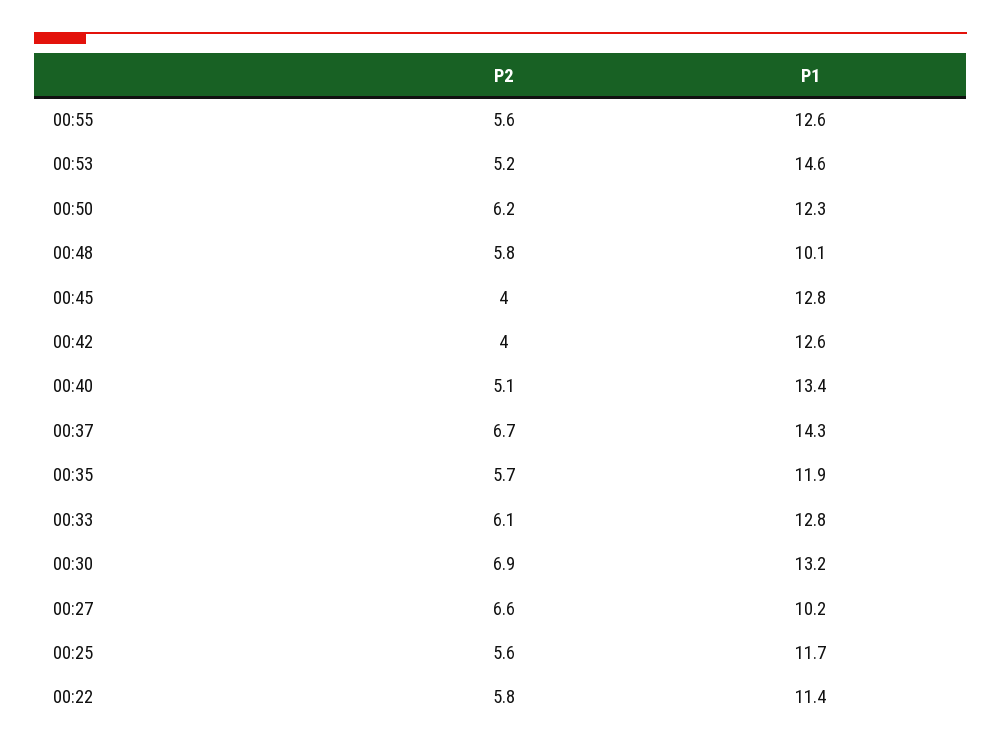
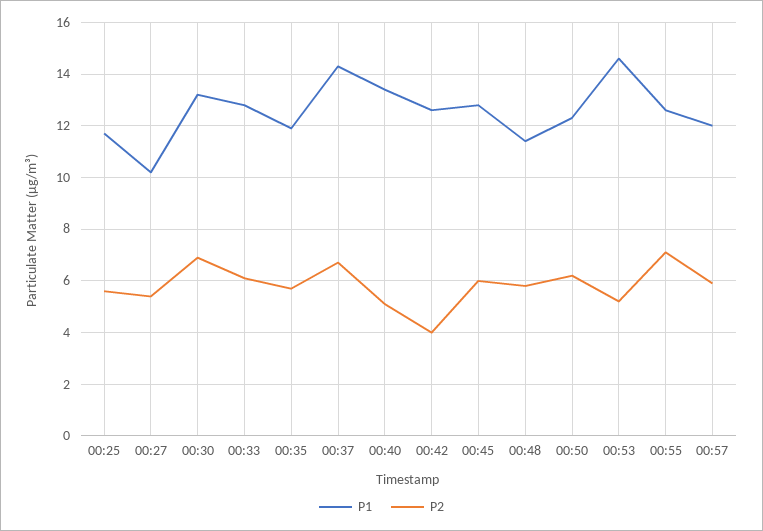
P2, 00:55: 5.6 -> 7
P1, 00:48: 10.1 -> 11.5
P2, 00:45: 4 -> 6
P2, 00:27: 6.6 -> 5.5
P2, 00:22: 5.8 -> none
P1, 00:22: 11.4 -> none
P1, 00:57: none -> 12
P2, 00:57: none -> 6

